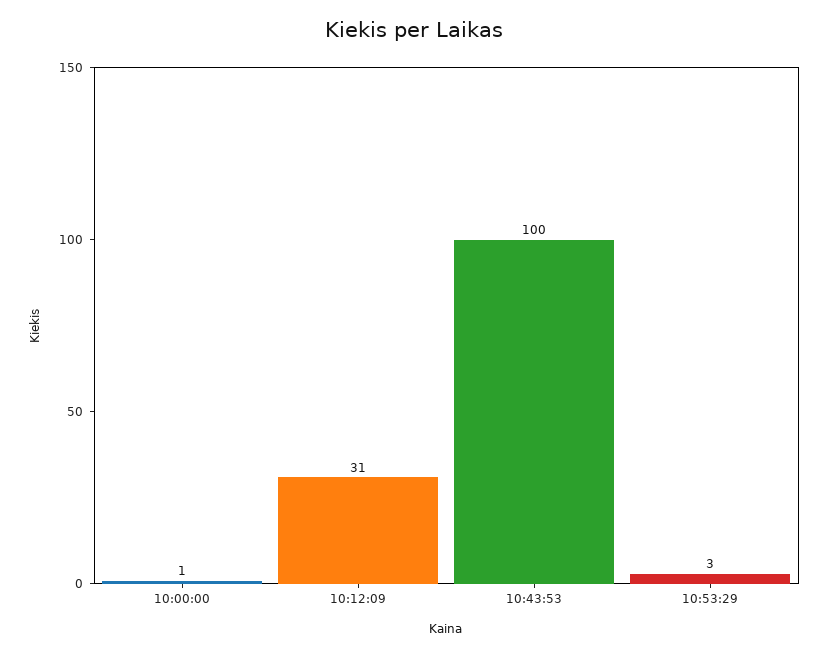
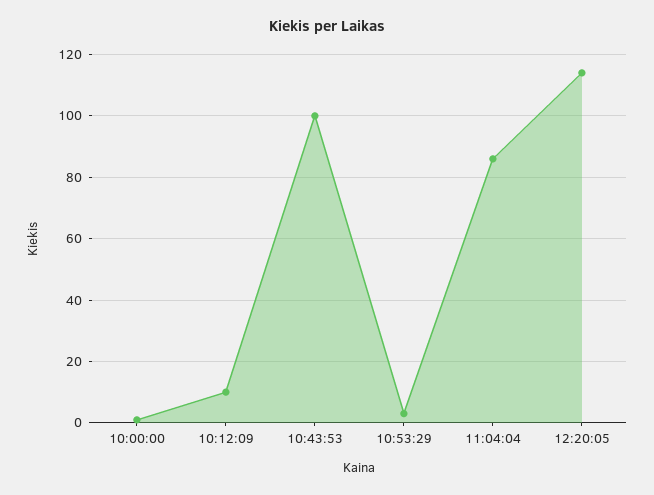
10:12:09: 31 -> 10
11:04:04: none -> 85
12:20:05: none -> 115

